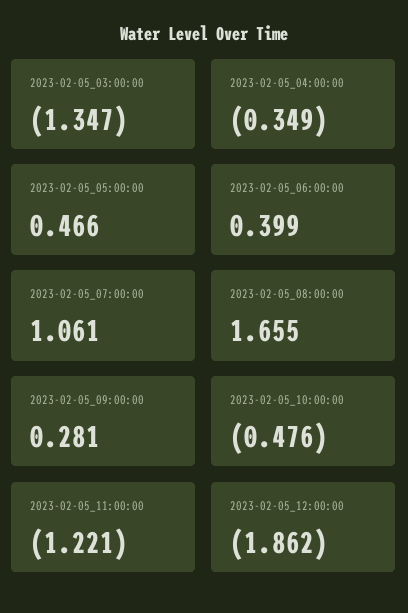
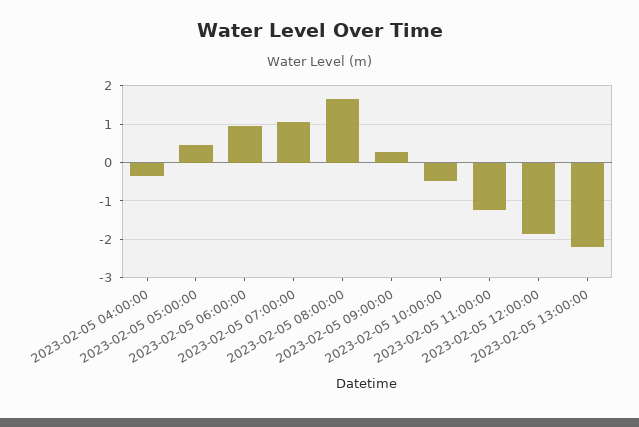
2023-02-05_03:00:00: -1.347 -> none
2023-02-05_06:00:00: 0.399 -> 1
2023-02-05 13:00:00: none -> -2.2

